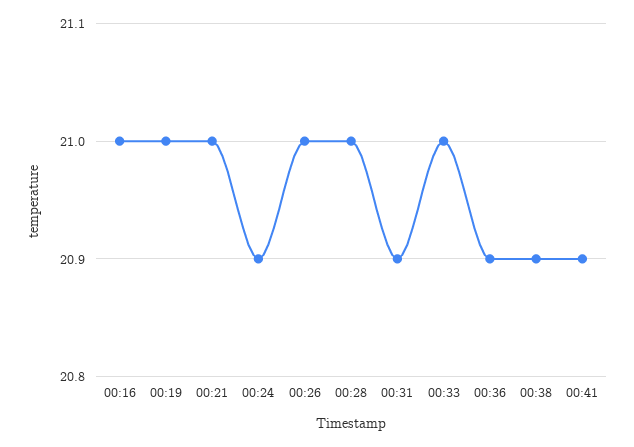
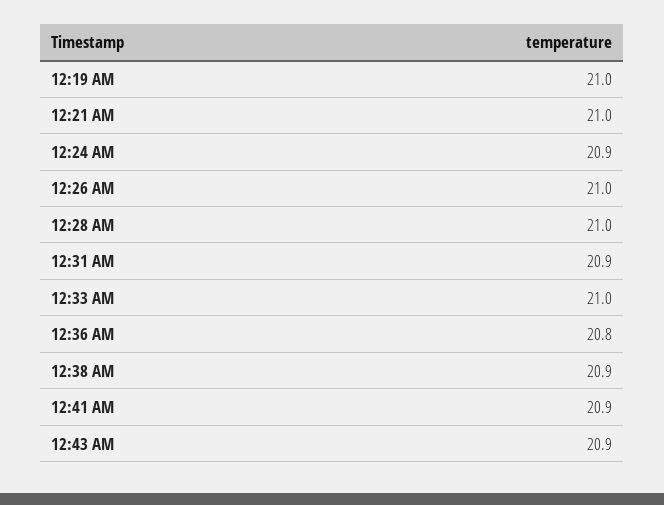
00:16: 21 -> none
00:36: 20.9 -> 20.8
12:43 AM: none -> 20.9

